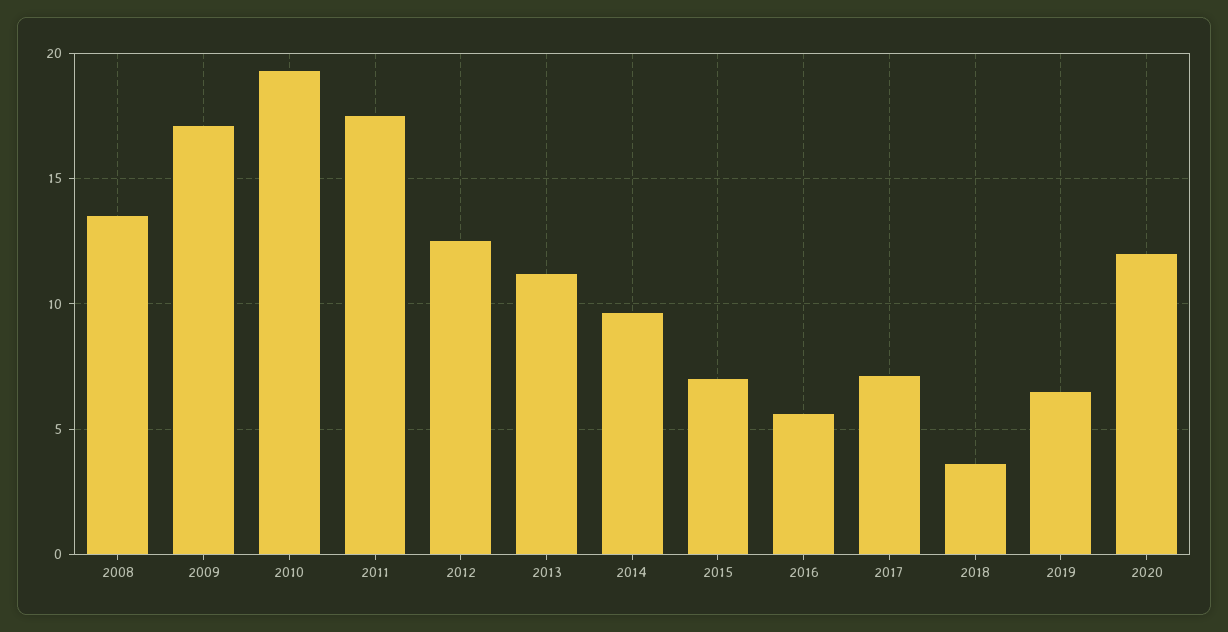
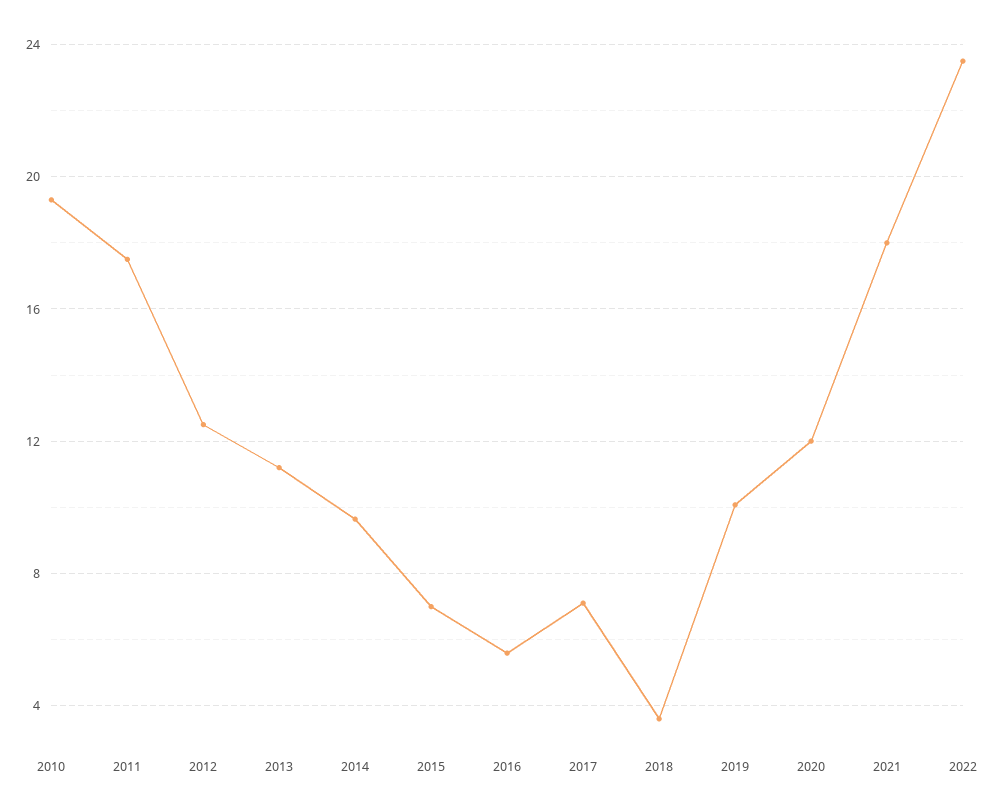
2008: 13.5 -> none
2009: 17 -> none
2019: 6.5 -> 10
2021: none -> 18
2022: none -> 23.5

